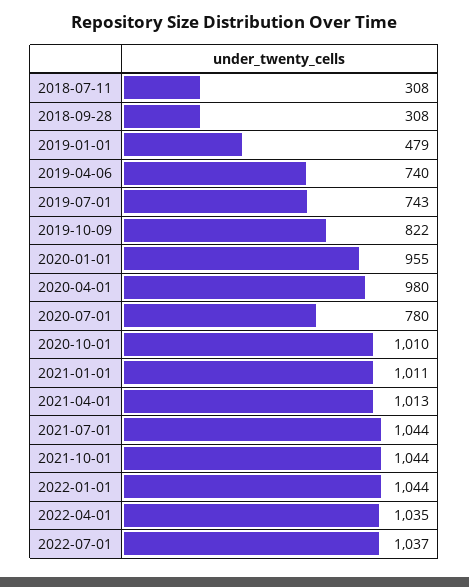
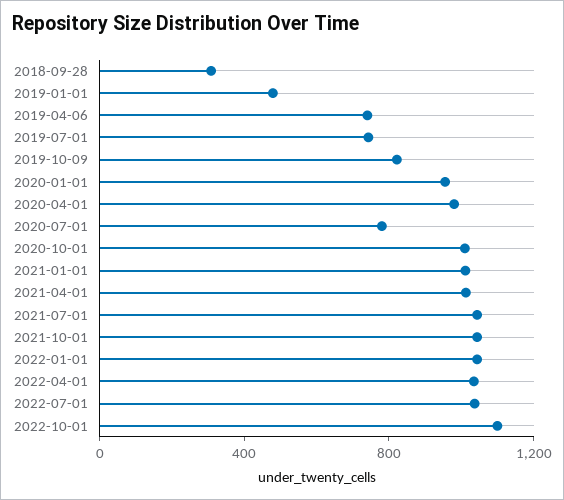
2018-07-11: 308 -> none
2022-10-01: none -> 1100

